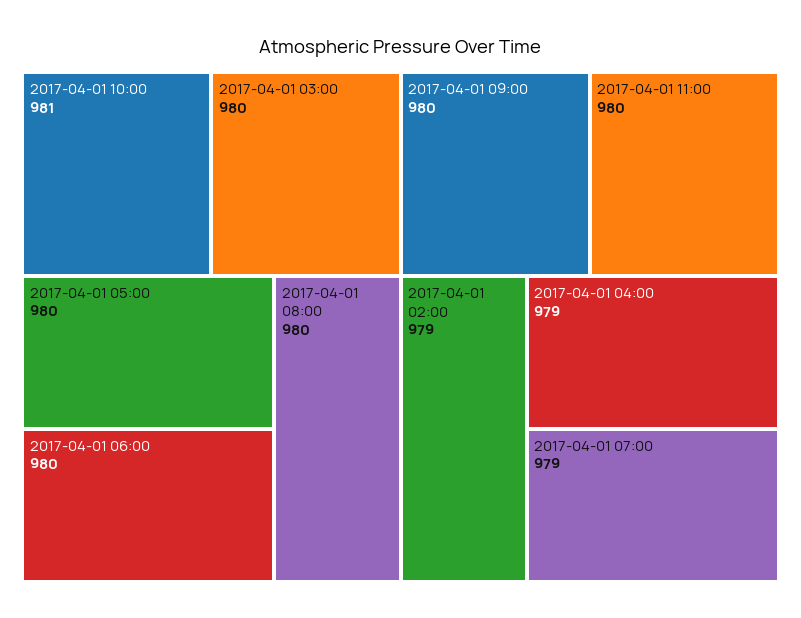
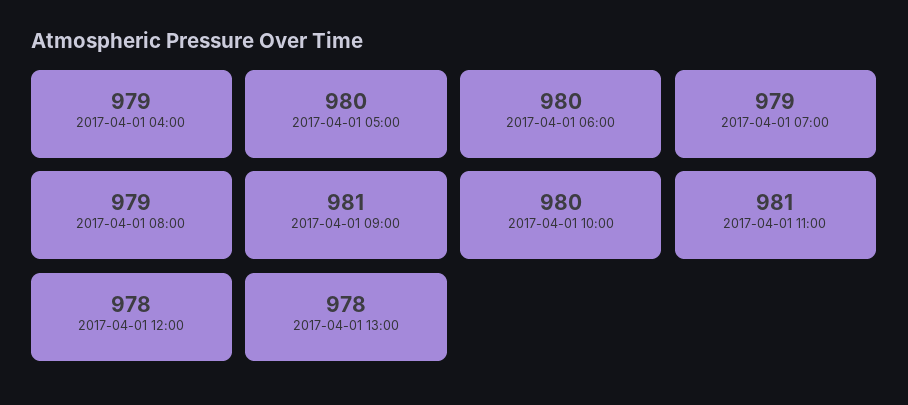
2017-04-01 10:00: 981 -> 980
2017-04-01 03:00: 980 -> none
2017-04-01 08:00: 980 -> 979
2017-04-01 09:00: 980 -> 981
2017-04-01 11:00: 980 -> 981
2017-04-01 02:00: 979 -> none
2017-04-01 12:00: none -> 978
2017-04-01 13:00: none -> 978

